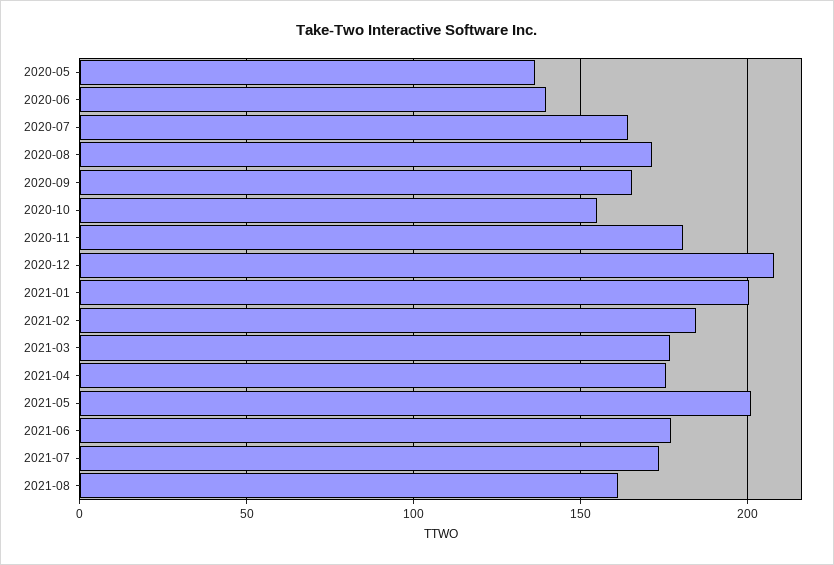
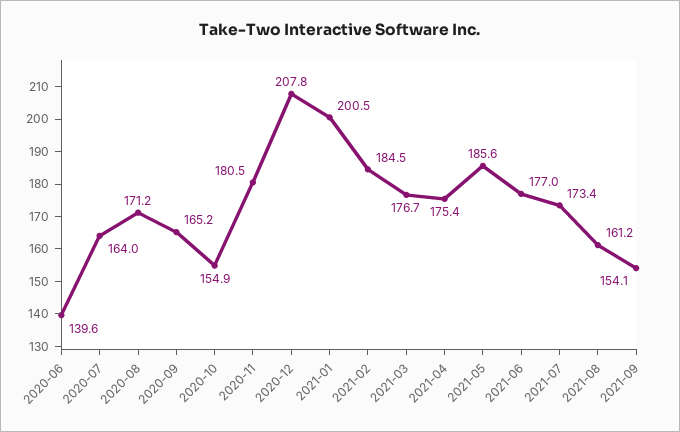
2020-05: 135 -> none
2021-05: 200 -> 185.6
2021-09: none -> 154.1

